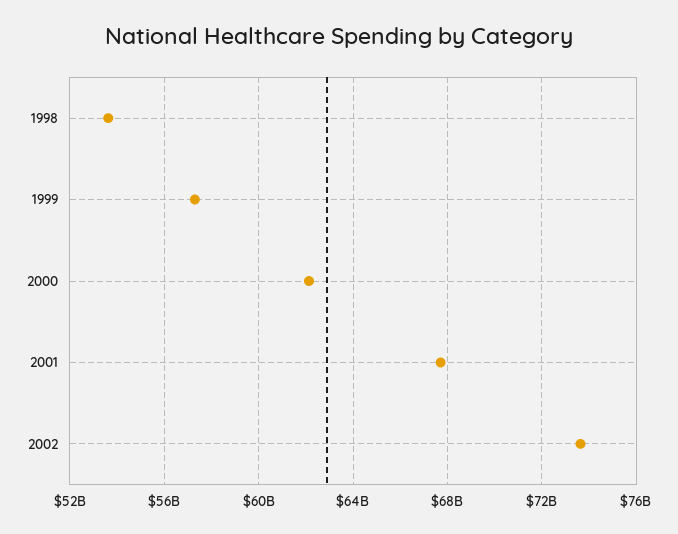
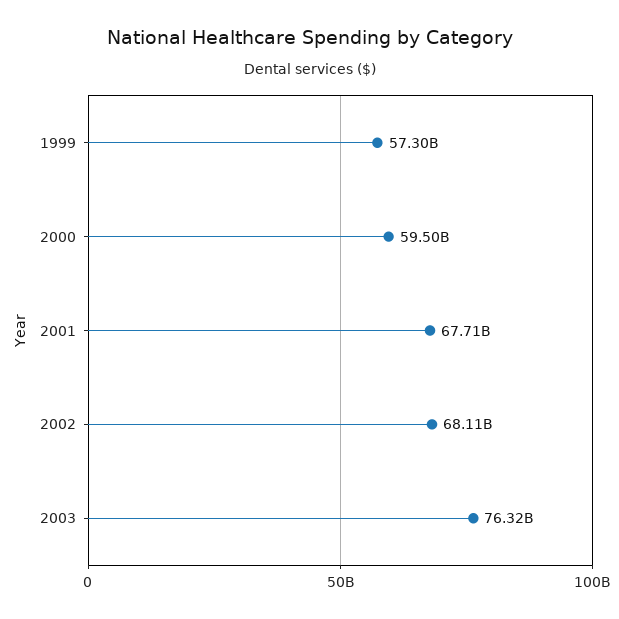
1998: 53500000000 -> none
2000: 62000000000 -> 59500000000
2002: 73500000000 -> 68110000000
2003: none -> 76320000000

